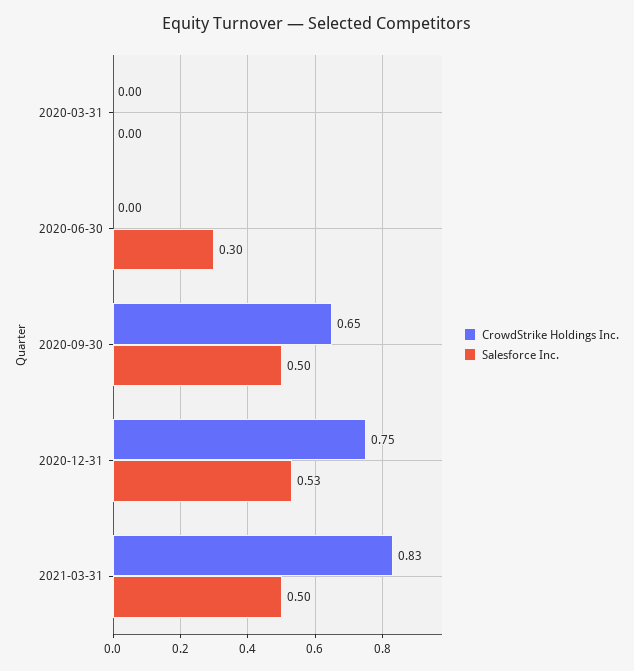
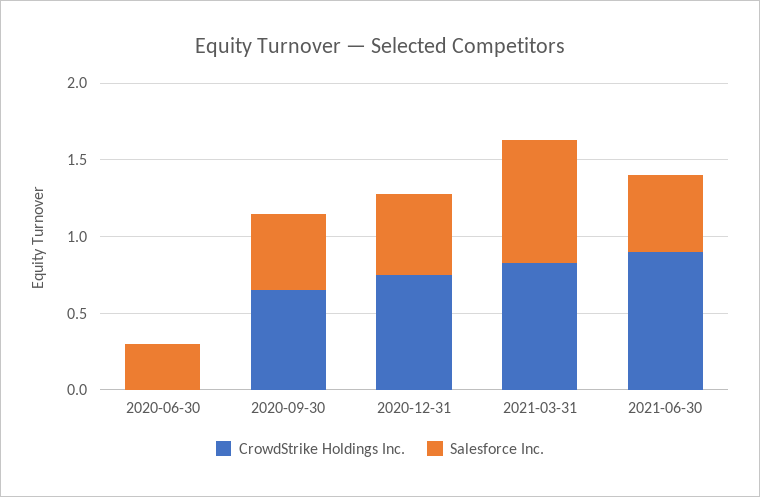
CrowdStrike Holdings Inc., 2020-03-31: 0 -> none
Salesforce Inc., 2020-03-31: 0 -> none
Salesforce Inc., 2021-03-31: 0.5 -> 0.8
CrowdStrike Holdings Inc., 2021-06-30: none -> 0.9
Salesforce Inc., 2021-06-30: none -> 0.5

